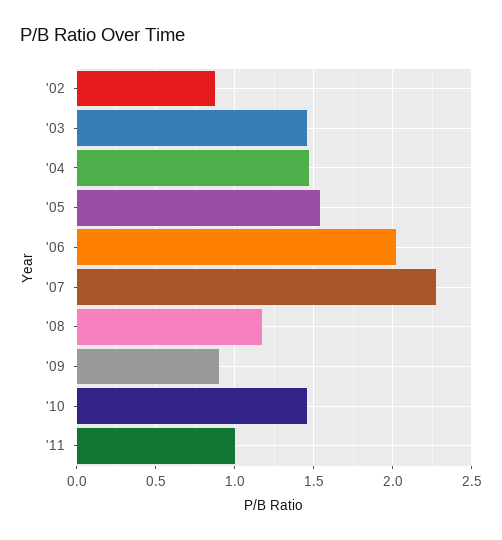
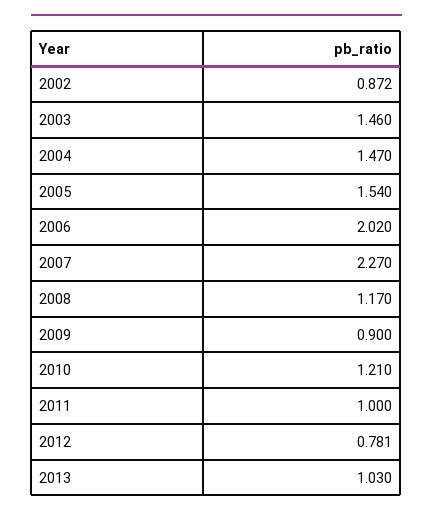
'10: 1.45 -> 1.21
2012: none -> 0.781
2013: none -> 1.03

